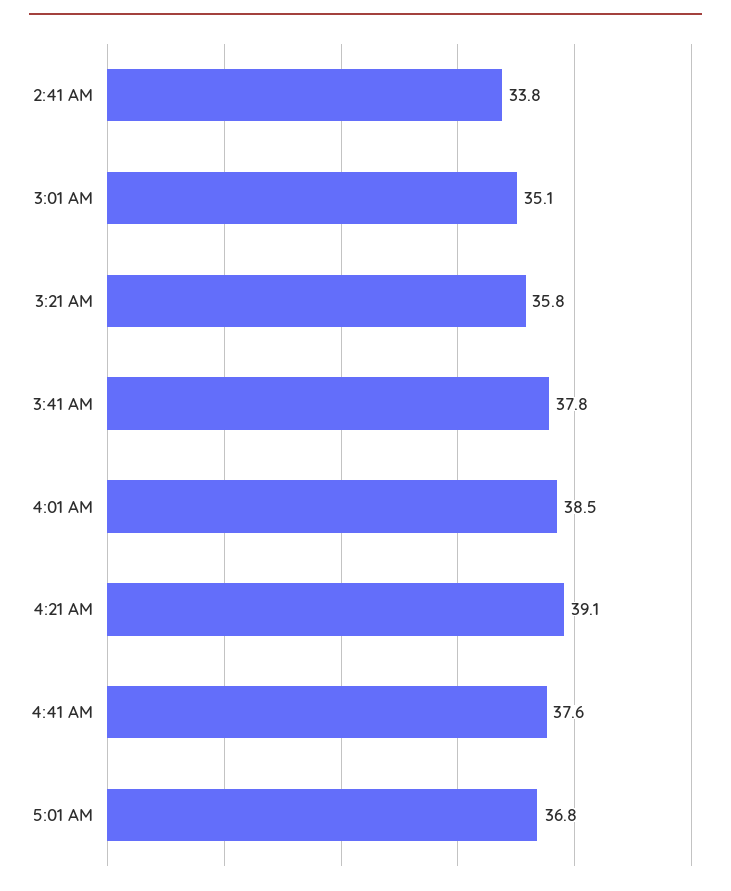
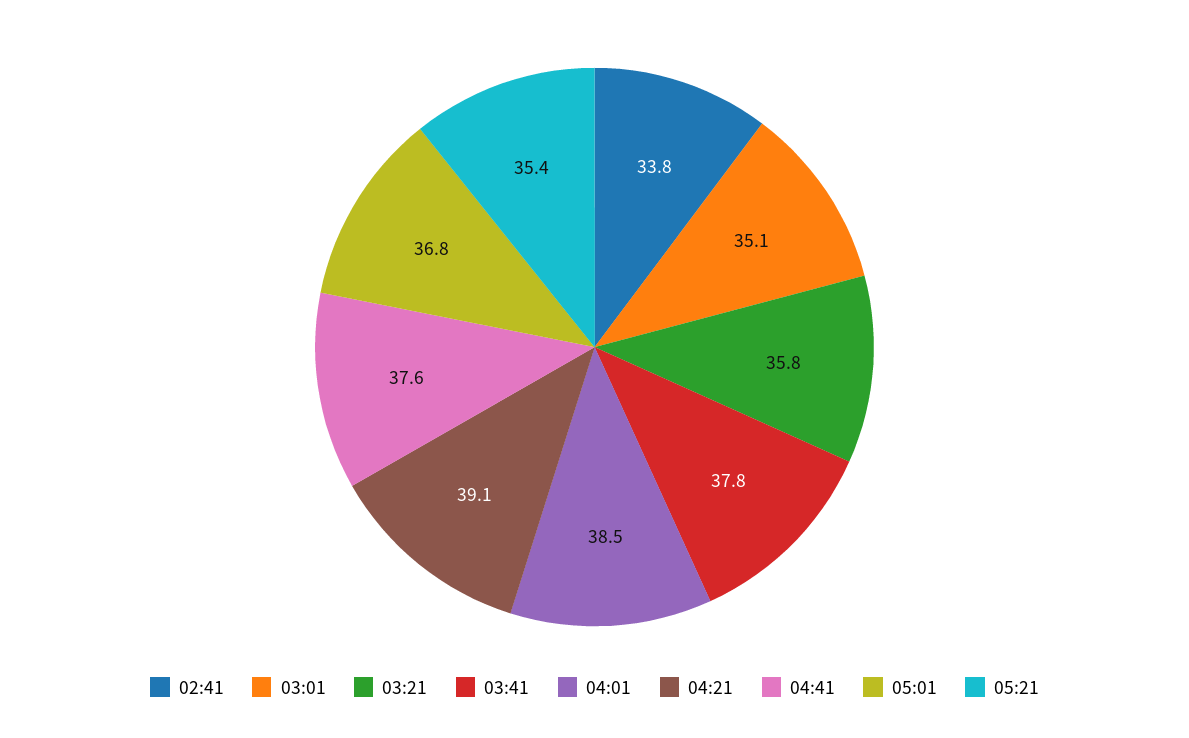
05:21: none -> 35.4

